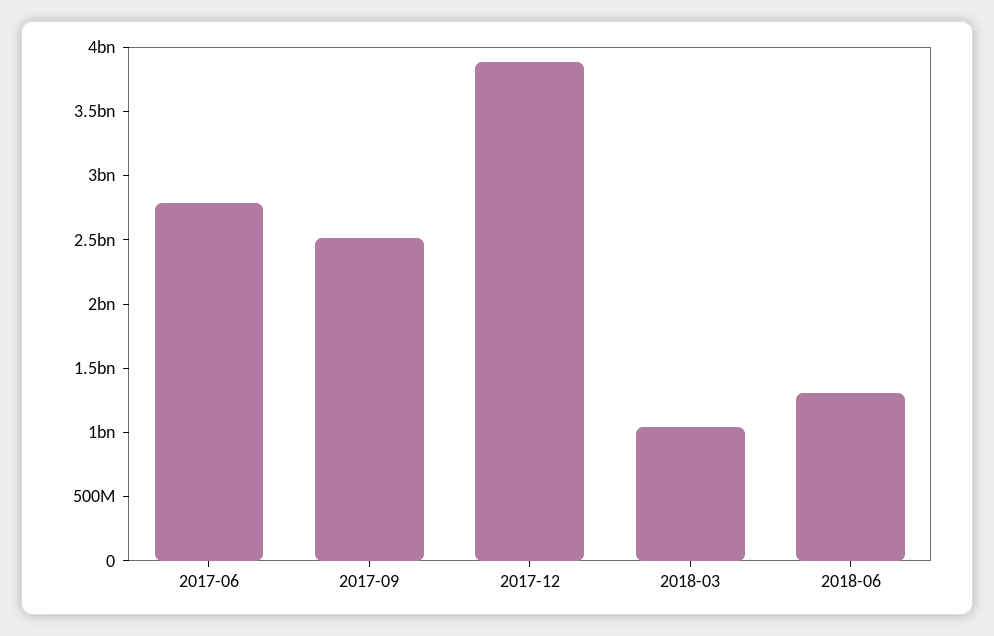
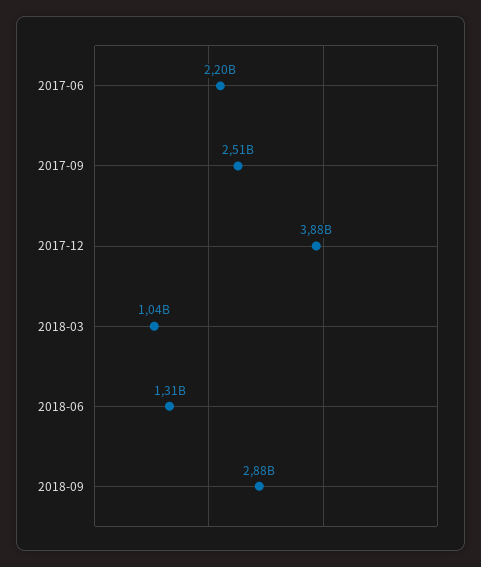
2017-06: 2800000000 -> 2200000000
2018-09: none -> 2880000000

